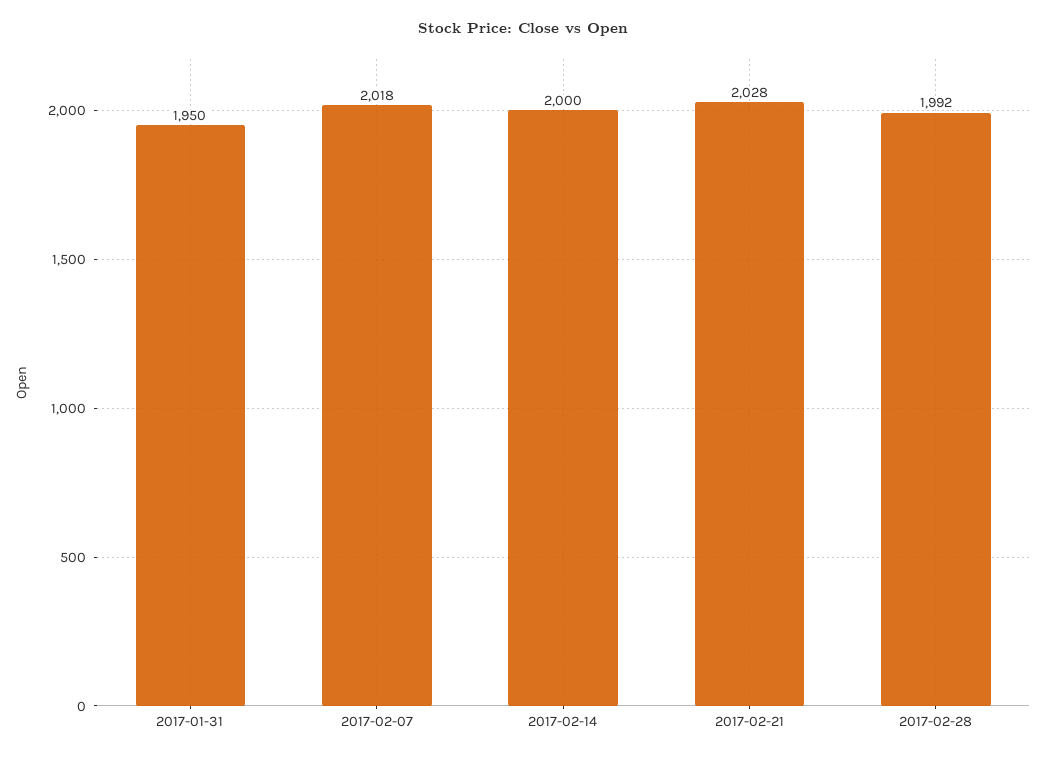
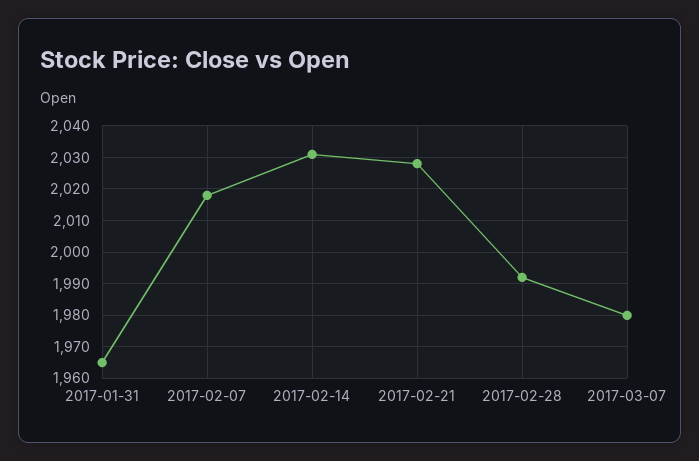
2017-01-31: 1950 -> 1965
2017-02-14: 2000 -> 2030
2017-03-07: none -> 1980

